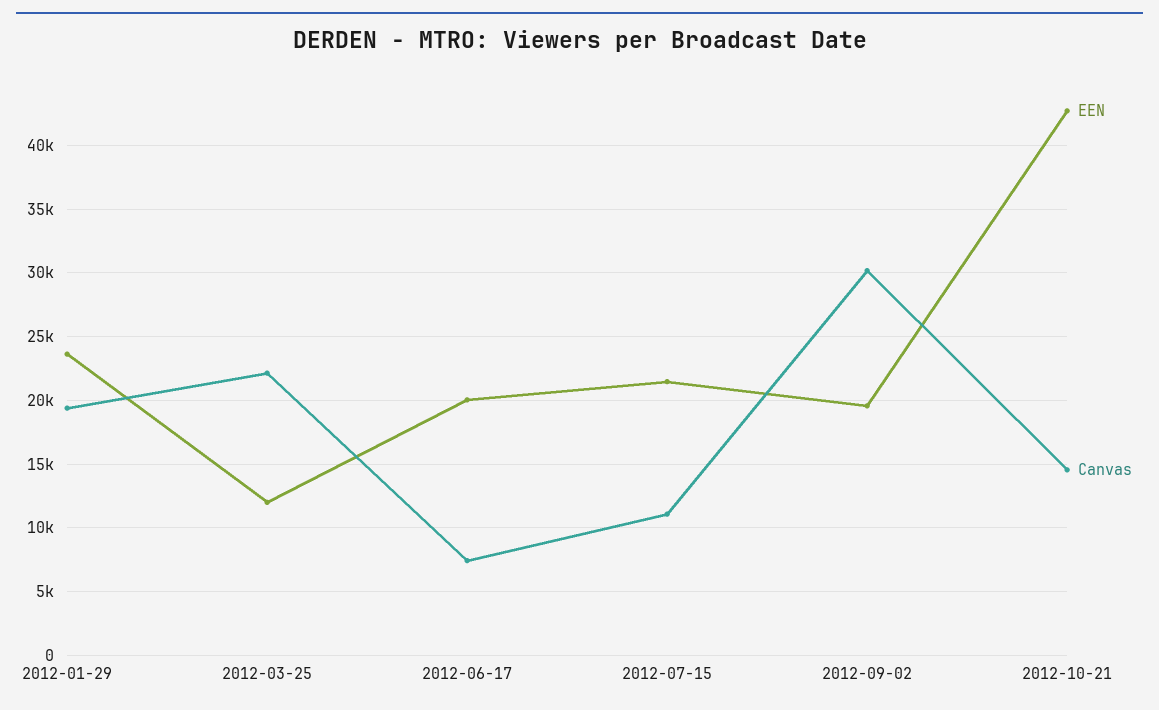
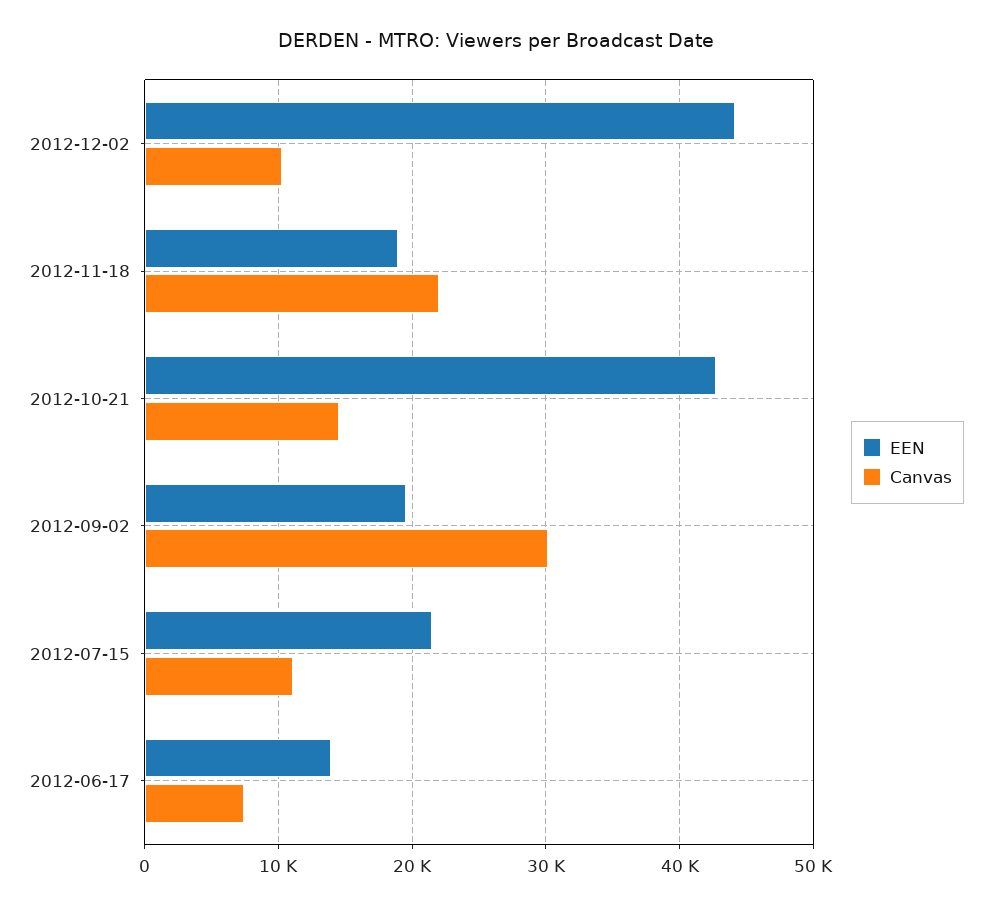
EEN, 2012-01-29: 23500 -> none
Canvas, 2012-01-29: 19500 -> none
EEN, 2012-03-25: 12000 -> none
Canvas, 2012-03-25: 22000 -> none
EEN, 2012-06-17: 20000 -> 14000
EEN, 2012-12-02: none -> 44000
Canvas, 2012-12-02: none -> 10000
EEN, 2012-11-18: none -> 19000
Canvas, 2012-11-18: none -> 22000

